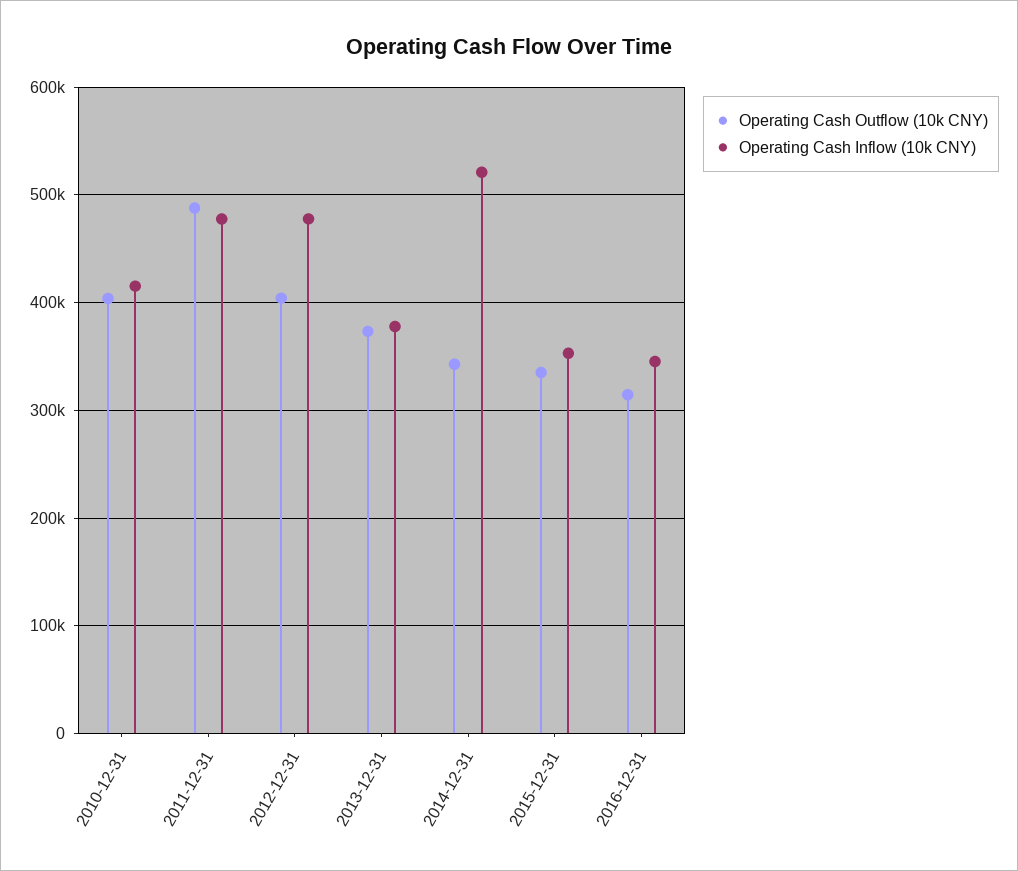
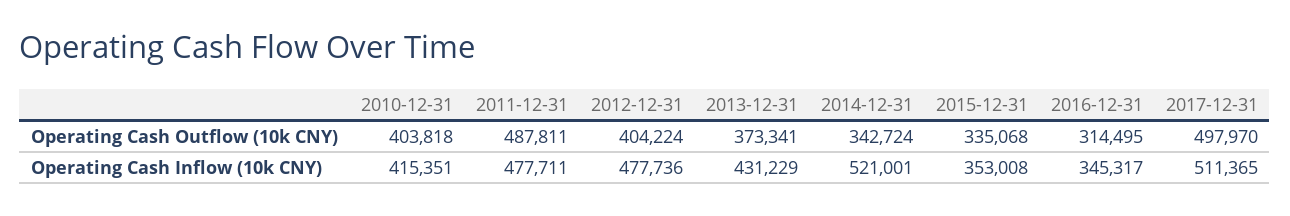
Operating Cash Inflow (10k CNY), 2013-12-31: 380000 -> 431229
Operating Cash Outflow (10k CNY), 2017-12-31: none -> 497970
Operating Cash Inflow (10k CNY), 2017-12-31: none -> 511365

